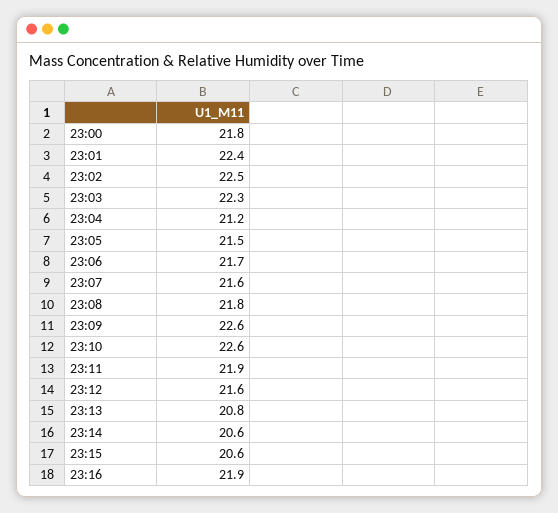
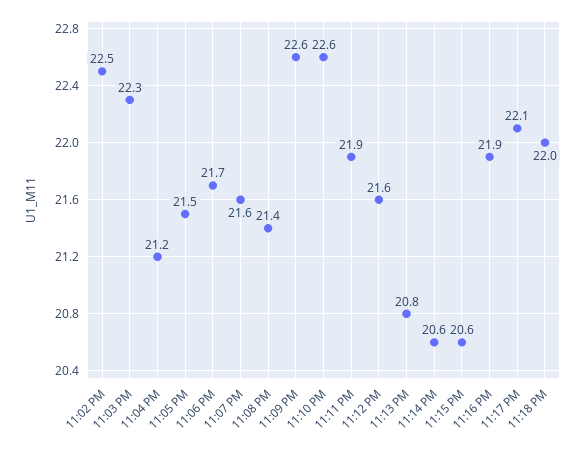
23:00: 21.8 -> none
23:01: 22.4 -> none
23:08: 21.8 -> 21.4
11:17 PM: none -> 22.1
11:18 PM: none -> 22

